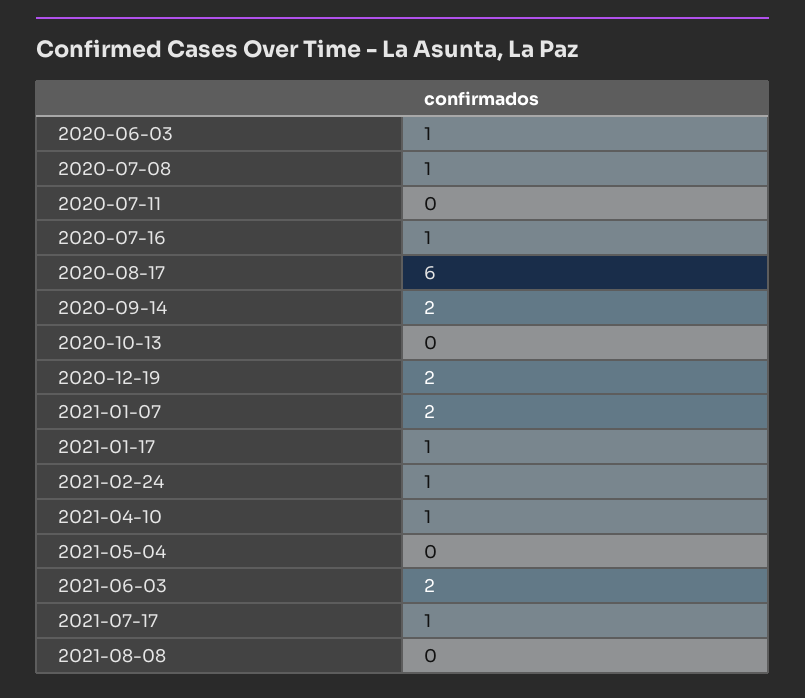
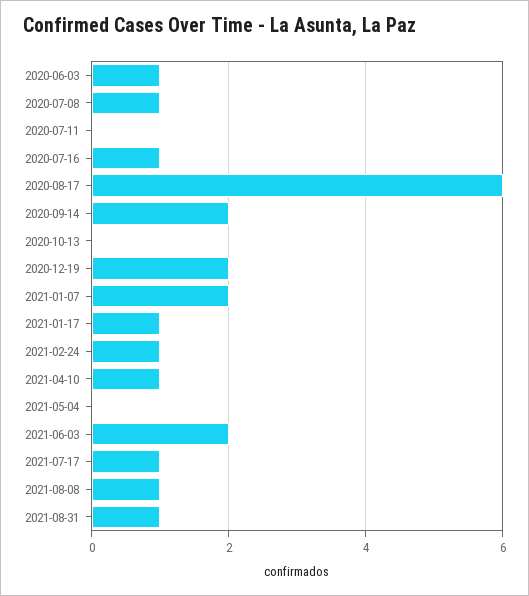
2021-08-08: 0 -> 1
2021-08-31: none -> 1

